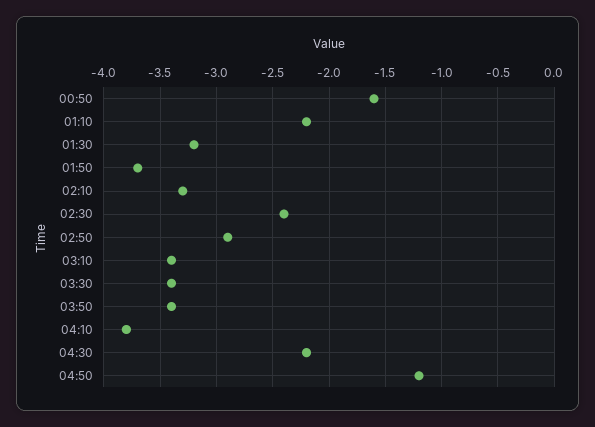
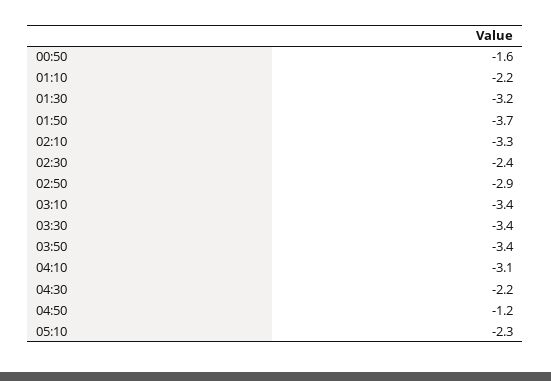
04:10: -3.8 -> -3.1
05:10: none -> -2.3

